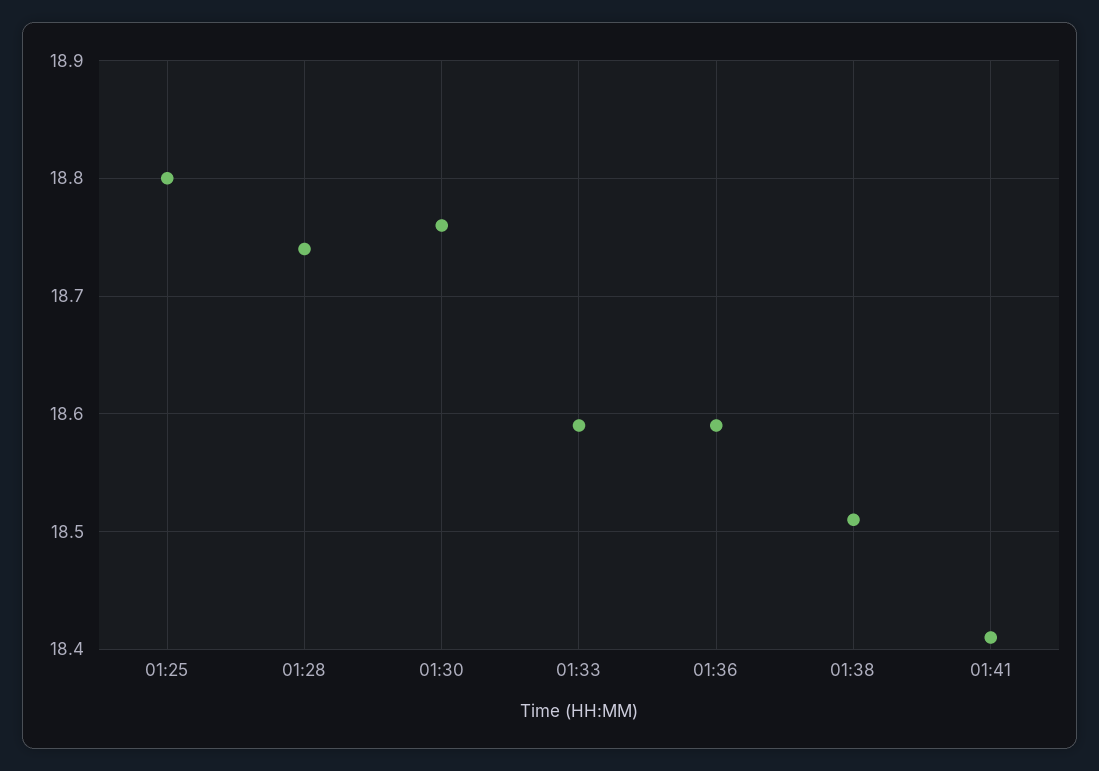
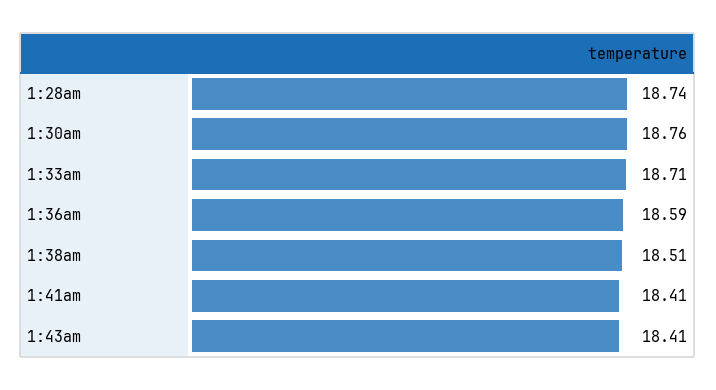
01:25: 18.8 -> none
01:33: 18.59 -> 18.71
1:43am: none -> 18.41

